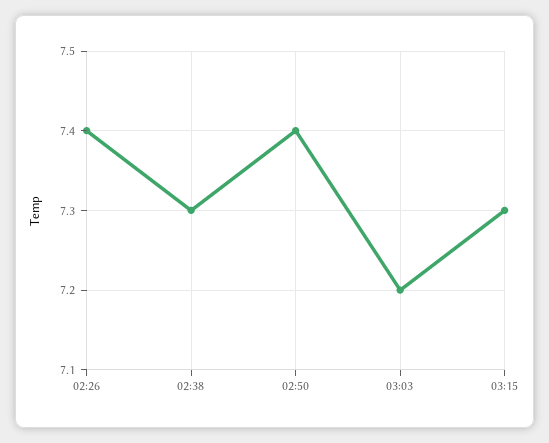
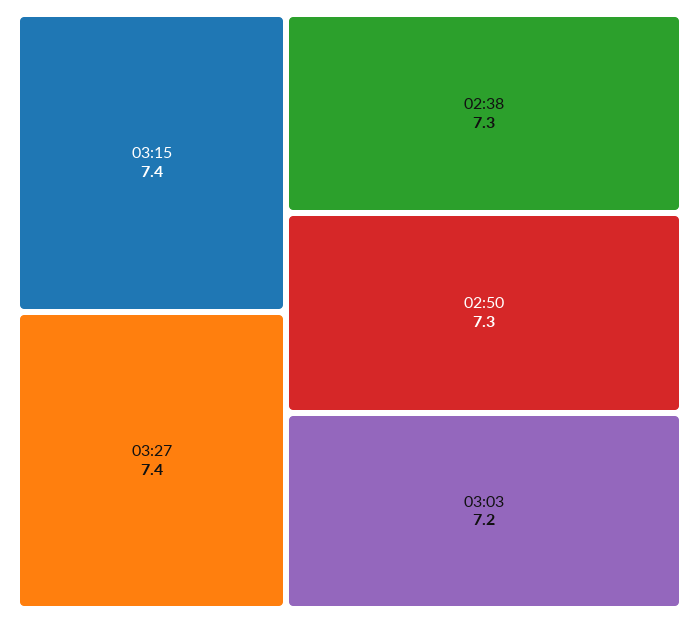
02:26: 7.4 -> none
02:50: 7.4 -> 7.3
03:15: 7.3 -> 7.4
03:27: none -> 7.4

